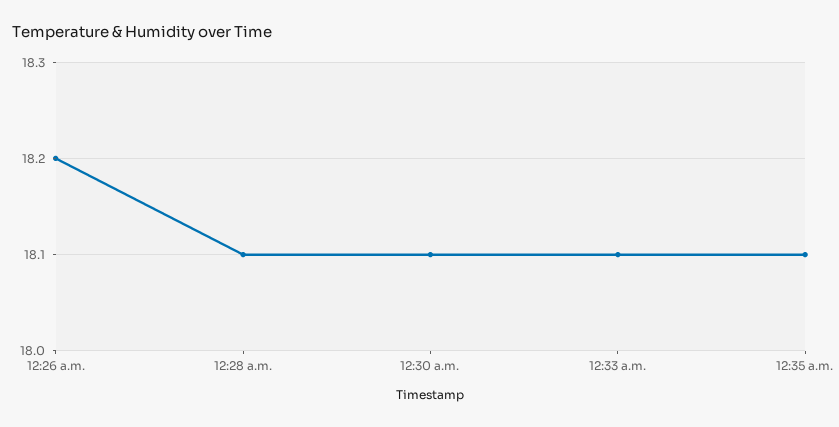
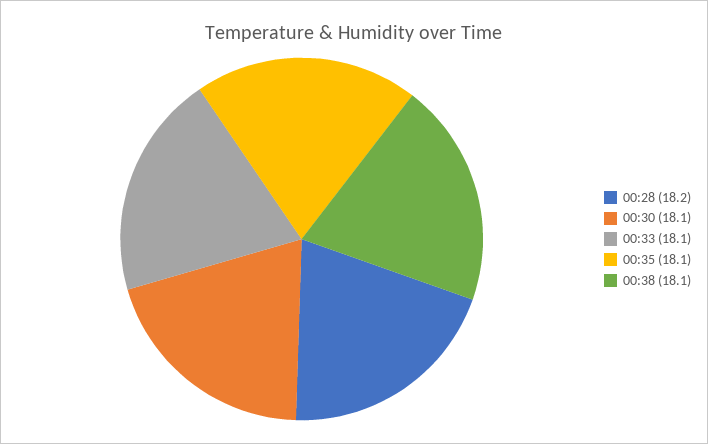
12:26 a.m.: 18.2 -> none
12:28 a.m.: 18.1 -> 18.2
00:38: none -> 18.1

